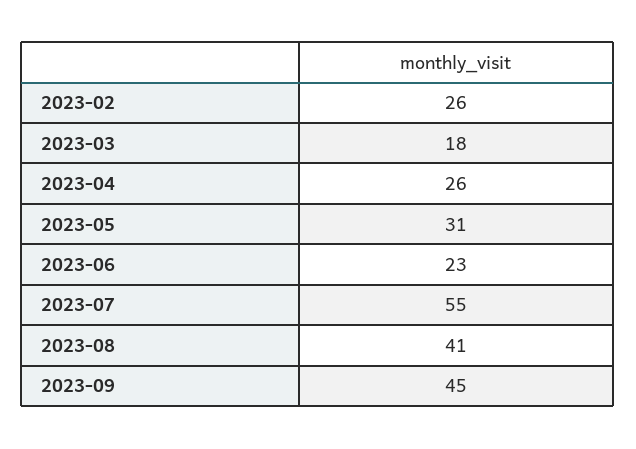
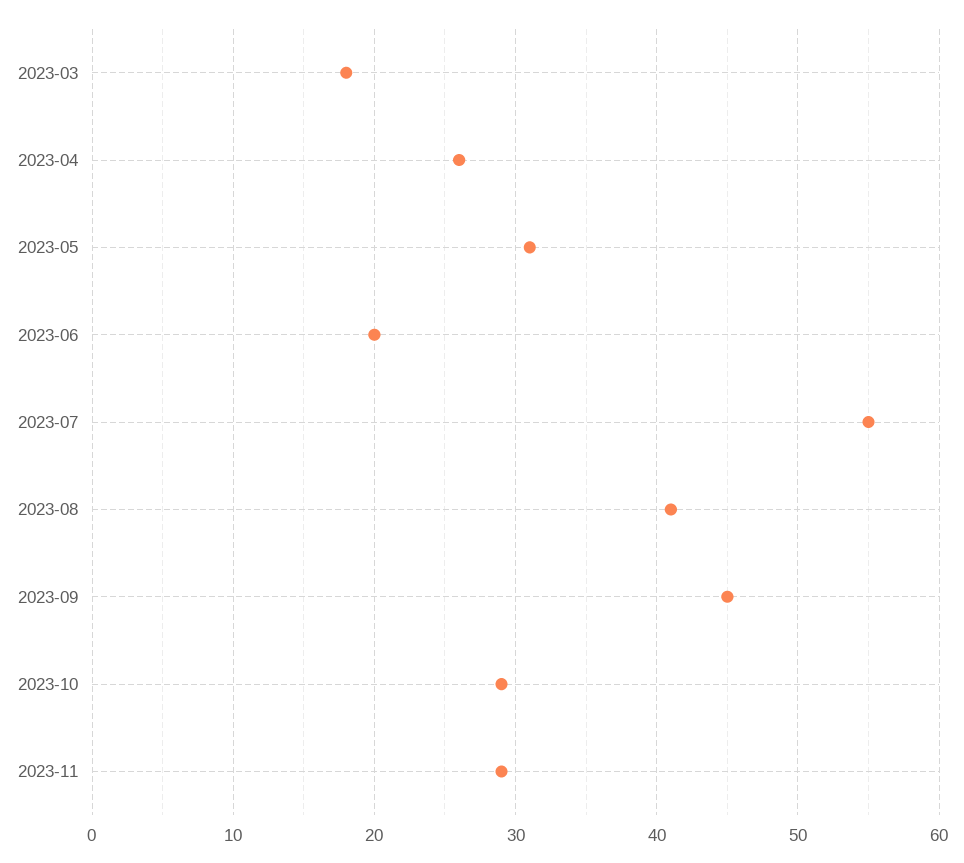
2023-02: 26 -> none
2023-06: 23 -> 20
2023-10: none -> 29
2023-11: none -> 29

